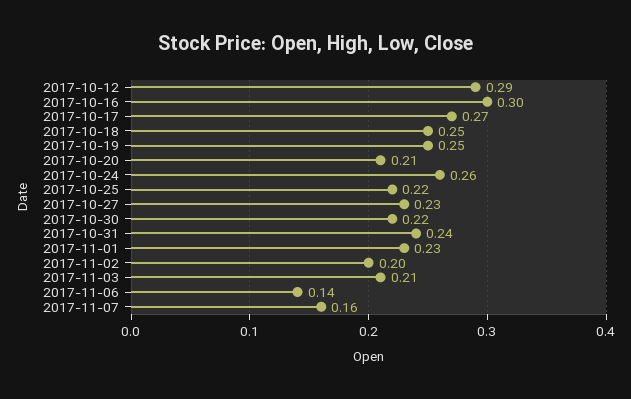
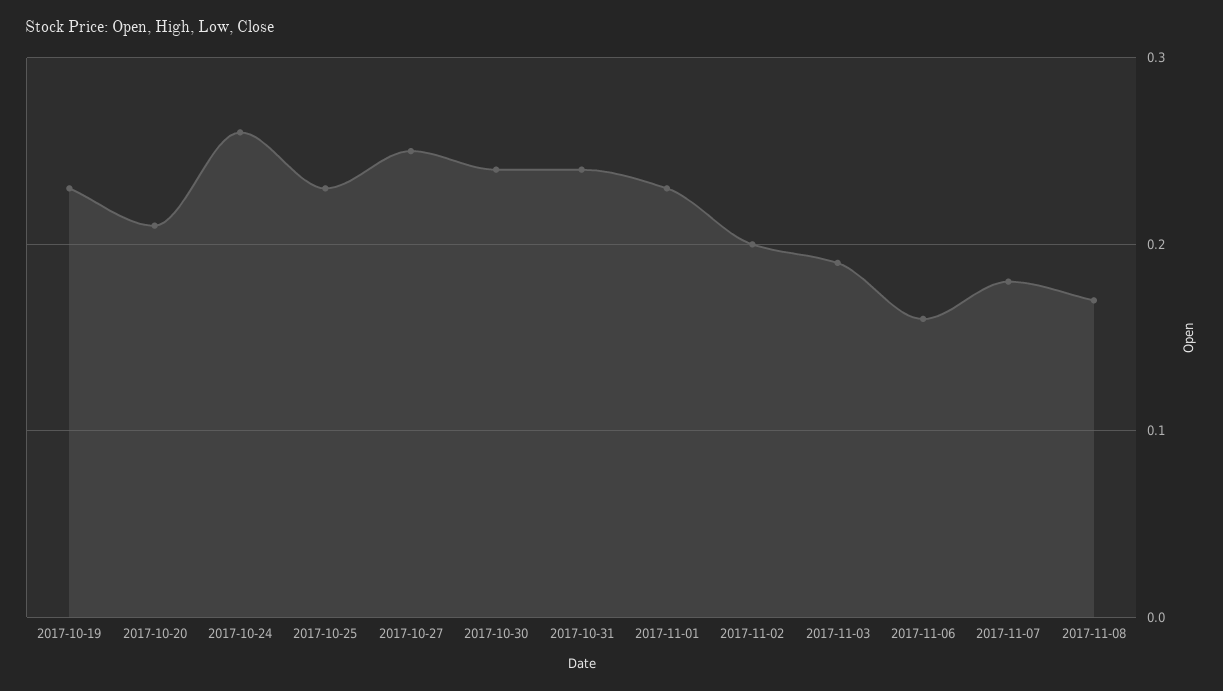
2017-10-12: 0.29 -> none
2017-10-16: 0.3 -> none
2017-10-17: 0.27 -> none
2017-10-18: 0.25 -> none
2017-10-19: 0.25 -> 0.23
2017-10-25: 0.22 -> 0.23
2017-10-27: 0.23 -> 0.25
2017-10-30: 0.22 -> 0.24
2017-11-03: 0.21 -> 0.19
2017-11-06: 0.14 -> 0.16
2017-11-07: 0.16 -> 0.18
2017-11-08: none -> 0.17

